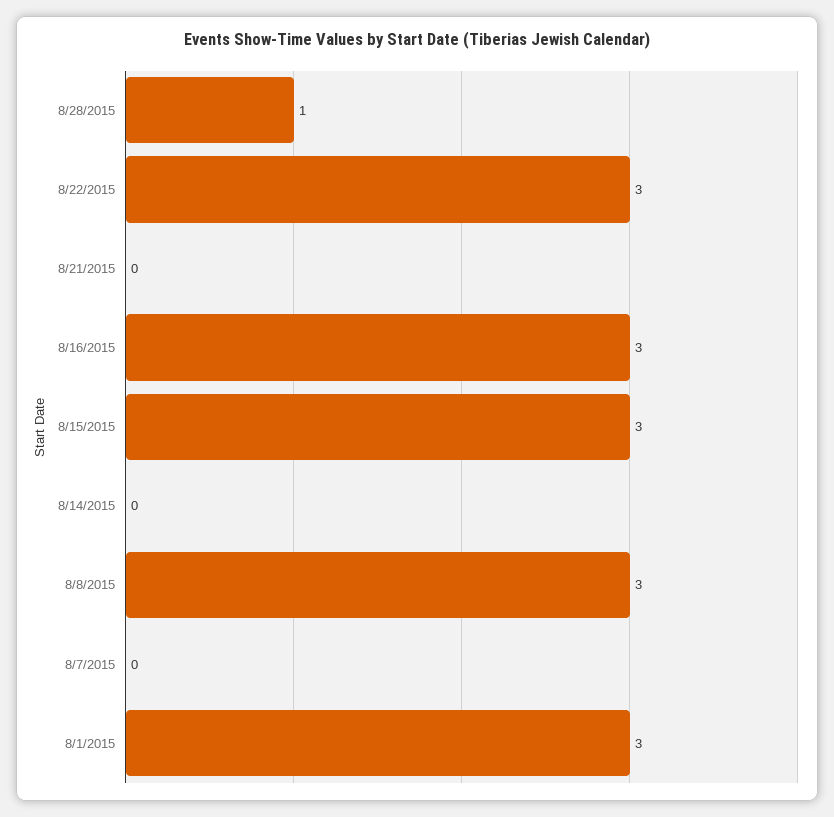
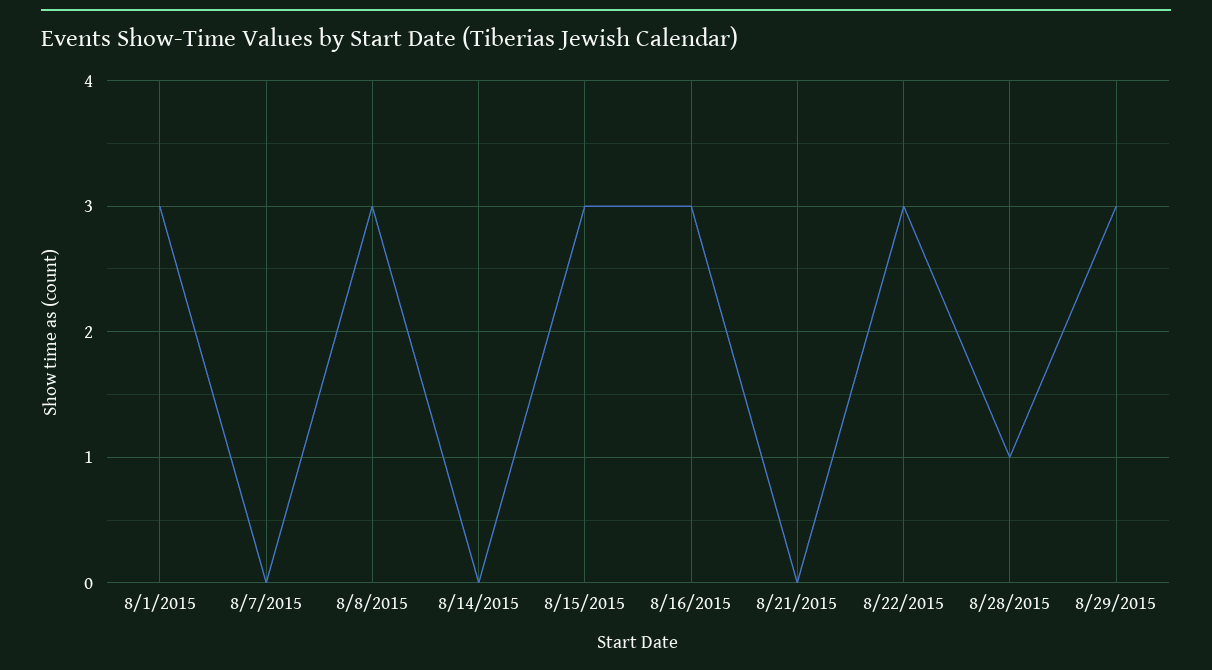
8/29/2015: none -> 3

